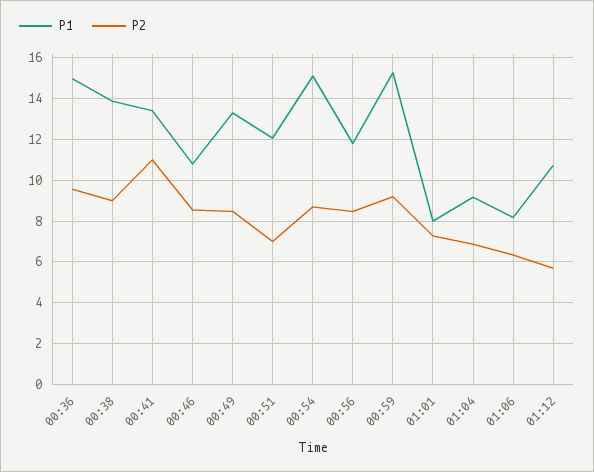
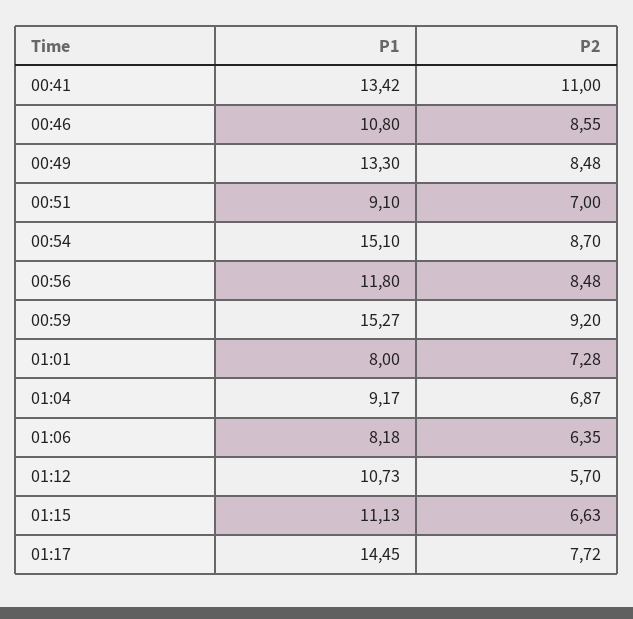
P1, 00:36: 15 -> none
P2, 00:36: 9.5 -> none
P1, 00:38: 14 -> none
P2, 00:38: 9 -> none
P1, 00:51: 12 -> 9.1
P1, 01:15: none -> 11.13
P2, 01:15: none -> 6.63
P1, 01:17: none -> 14.45
P2, 01:17: none -> 7.72

